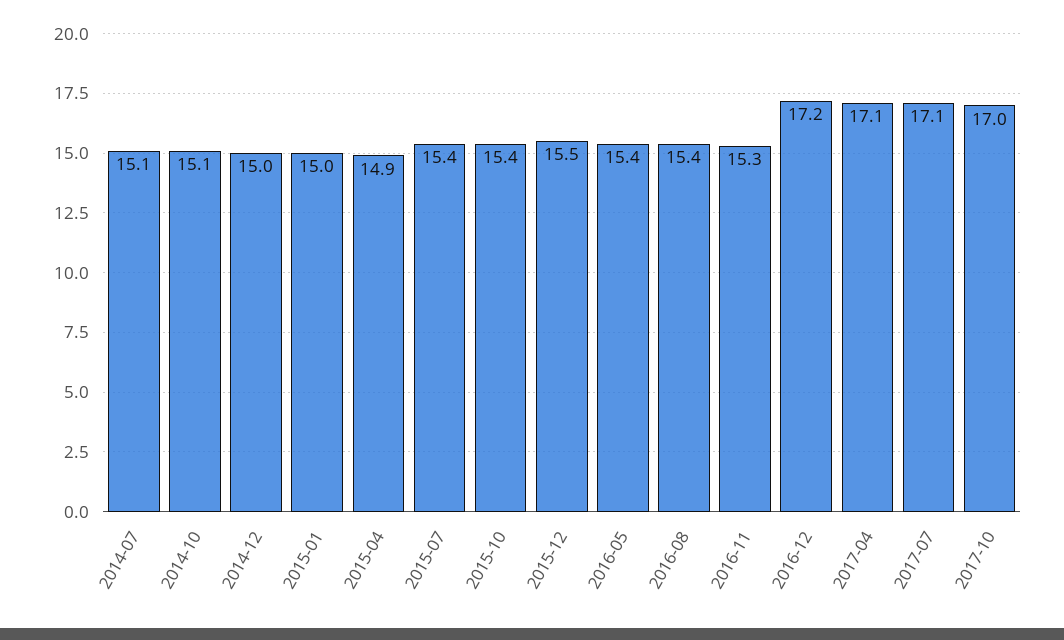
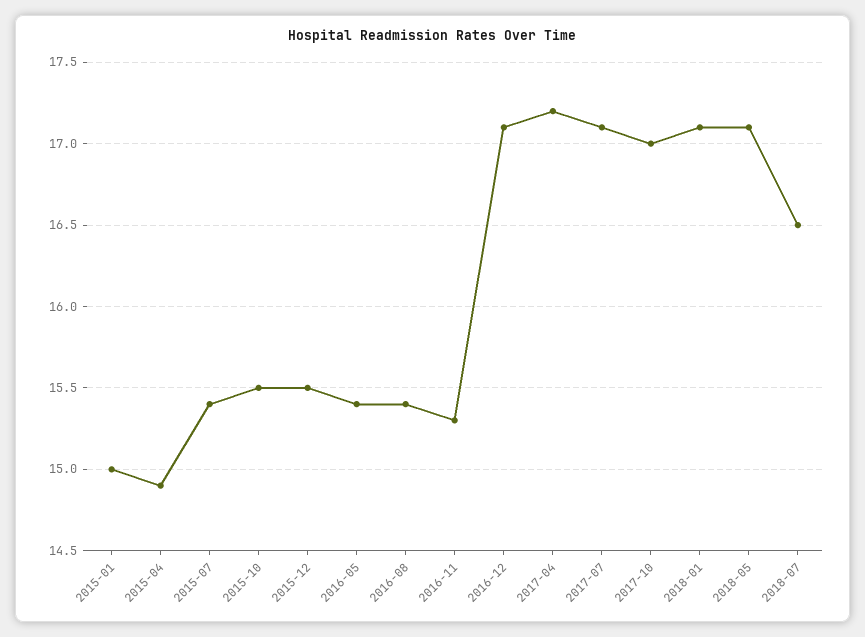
2014-07: 15.1 -> none
2014-10: 15.1 -> none
2014-12: 15 -> none
2015-10: 15.4 -> 15.5
2016-12: 17.2 -> 17.1
2017-04: 17.1 -> 17.2
2018-01: none -> 17.1
2018-05: none -> 17.1
2018-07: none -> 16.5

